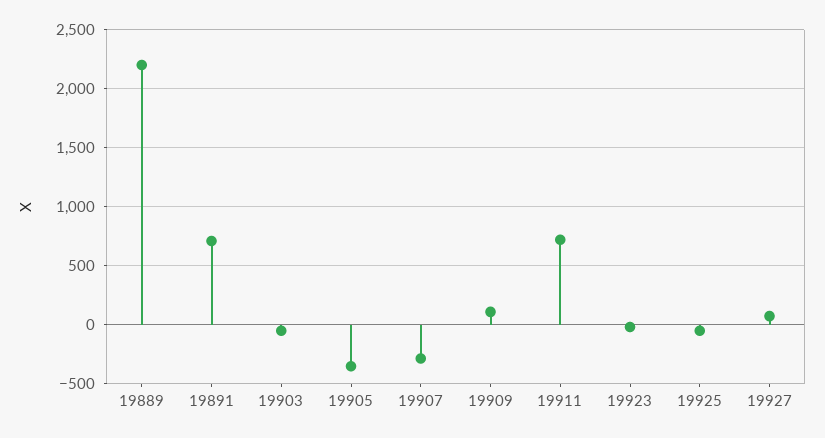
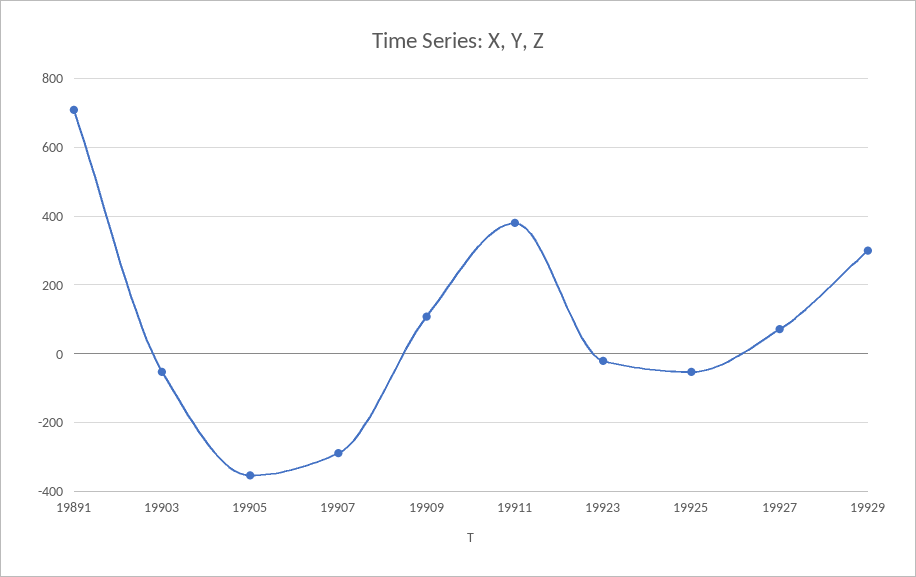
19889: 2200 -> none
19911: 700 -> 380
19929: none -> 300

